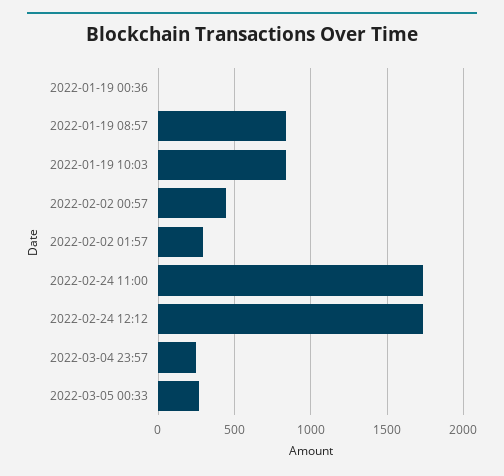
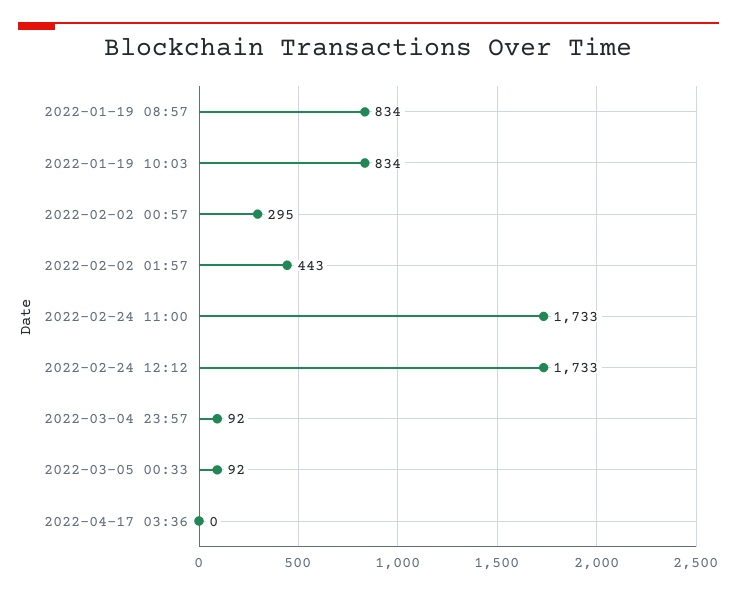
2022-01-19 00:36: 0 -> none
2022-02-02 00:57: 450 -> 295
2022-02-02 01:57: 300 -> 443
2022-03-04 23:57: 250 -> 92
2022-03-05 00:33: 250 -> 92
2022-04-17 03:36: none -> 0

